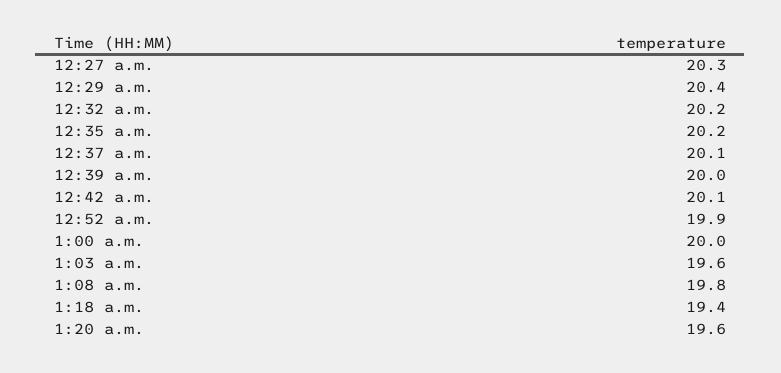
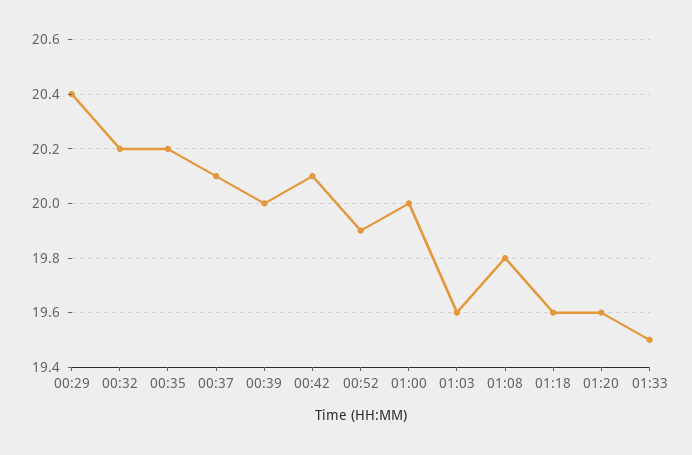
12:27 a.m.: 20.3 -> none
1:18 a.m.: 19.4 -> 19.6
01:33: none -> 19.5

